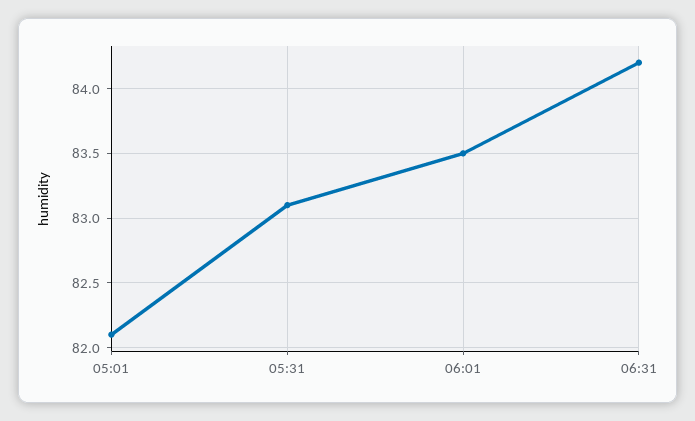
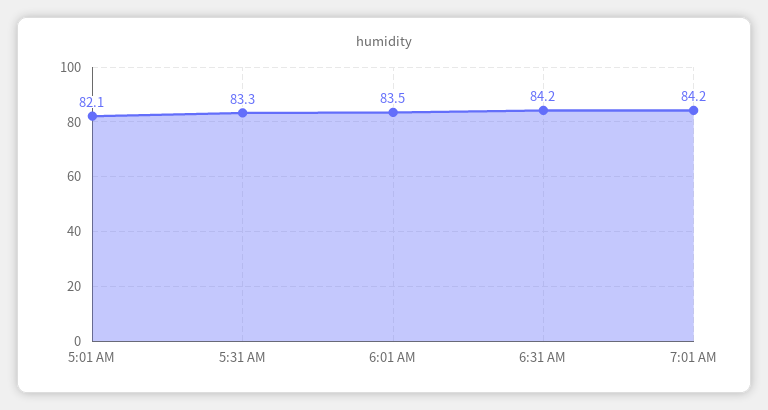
05:31: 83.1 -> 83.3
7:01 AM: none -> 84.2

